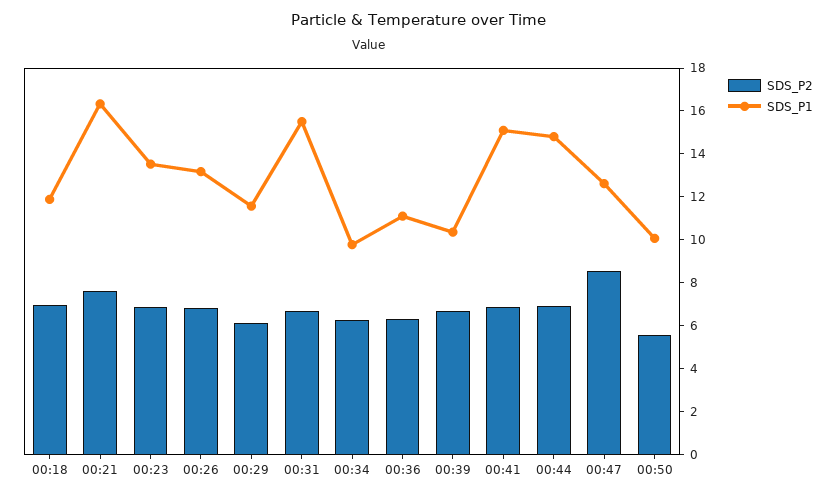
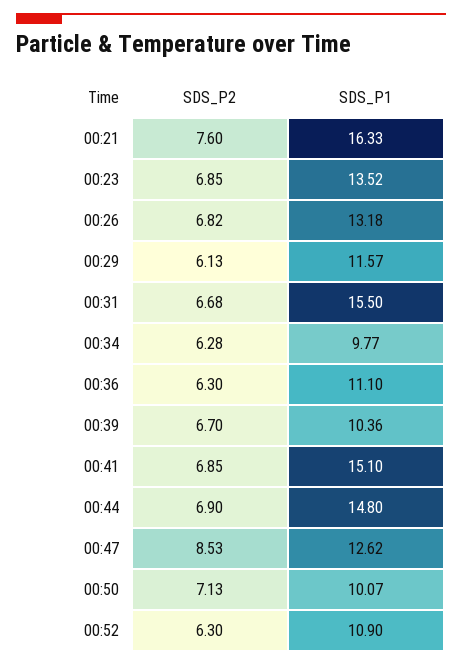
SDS_P2, 00:18: 7 -> none
SDS_P1, 00:18: 12 -> none
SDS_P2, 00:50: 5.5 -> 7.13
SDS_P2, 00:52: none -> 6.3
SDS_P1, 00:52: none -> 10.9

